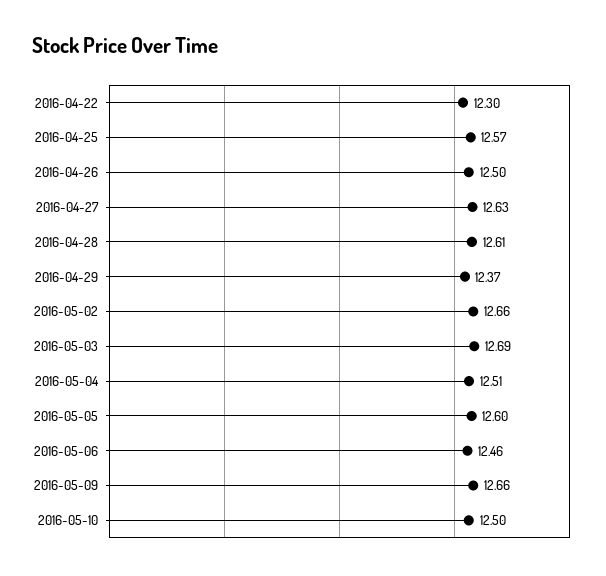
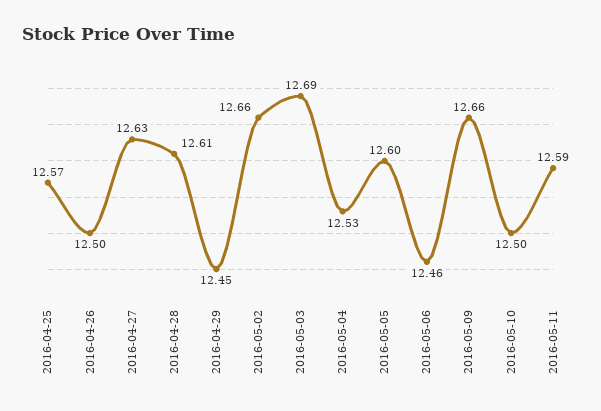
2016-04-22: 12.3 -> none
2016-04-29: 12.37 -> 12.45
2016-05-04: 12.51 -> 12.53
2016-05-11: none -> 12.59

